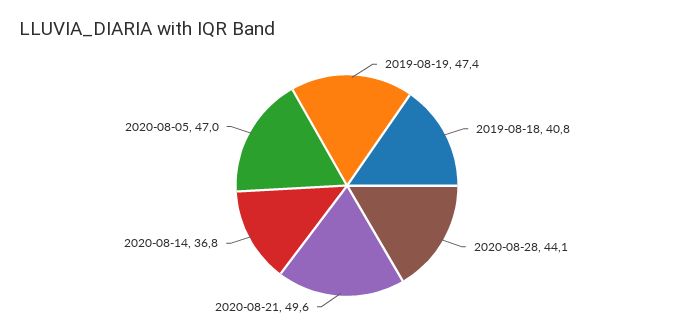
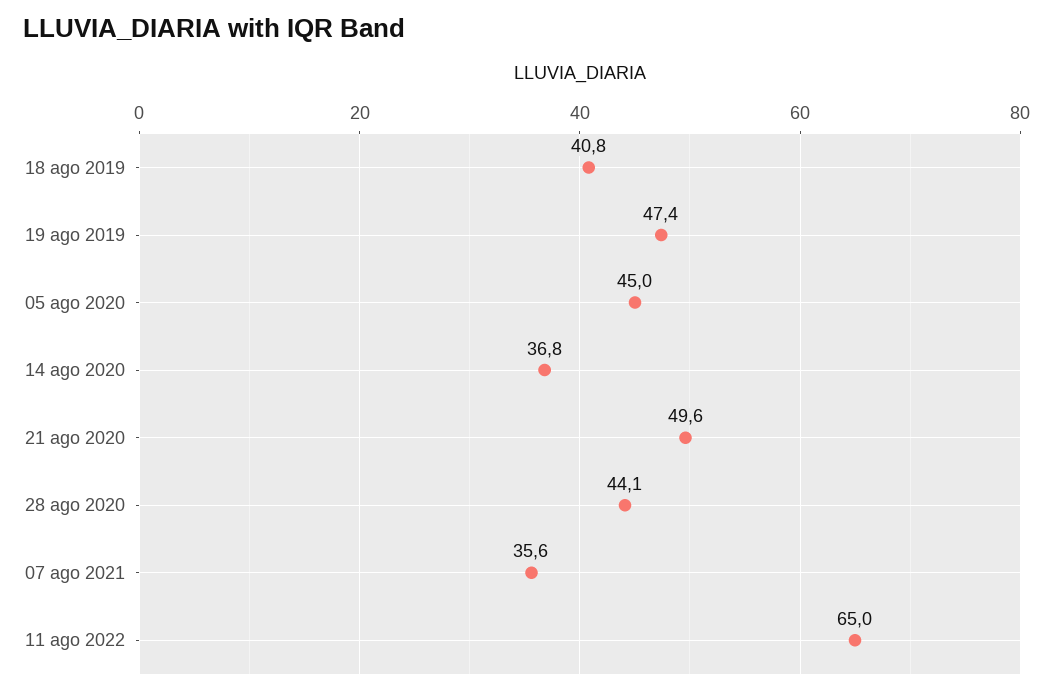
2020-08-05: 47 -> 45
07 ago 2021: none -> 35.6
11 ago 2022: none -> 65

